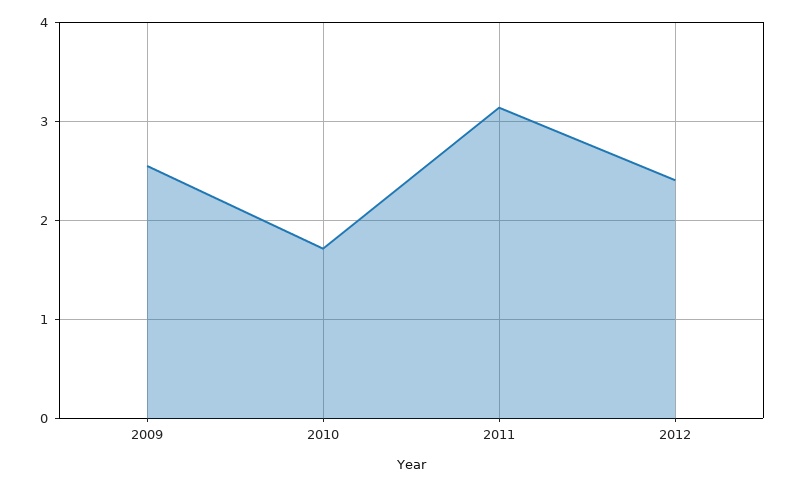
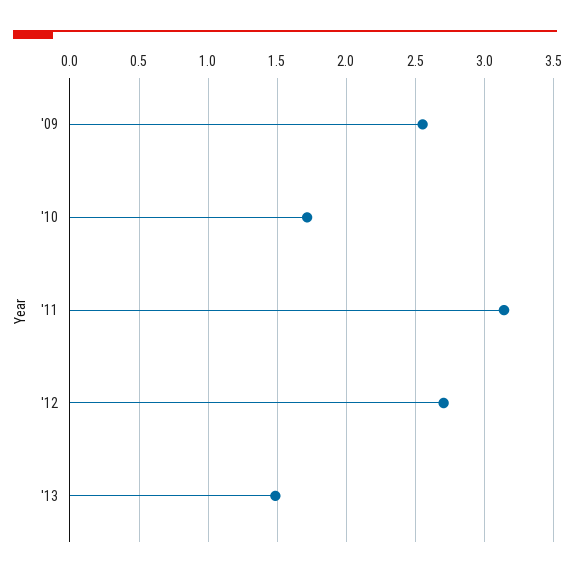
2012: 2.4 -> 2.7
'13: none -> 1.5

